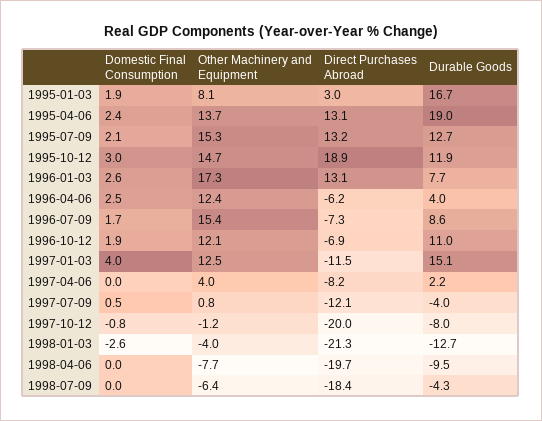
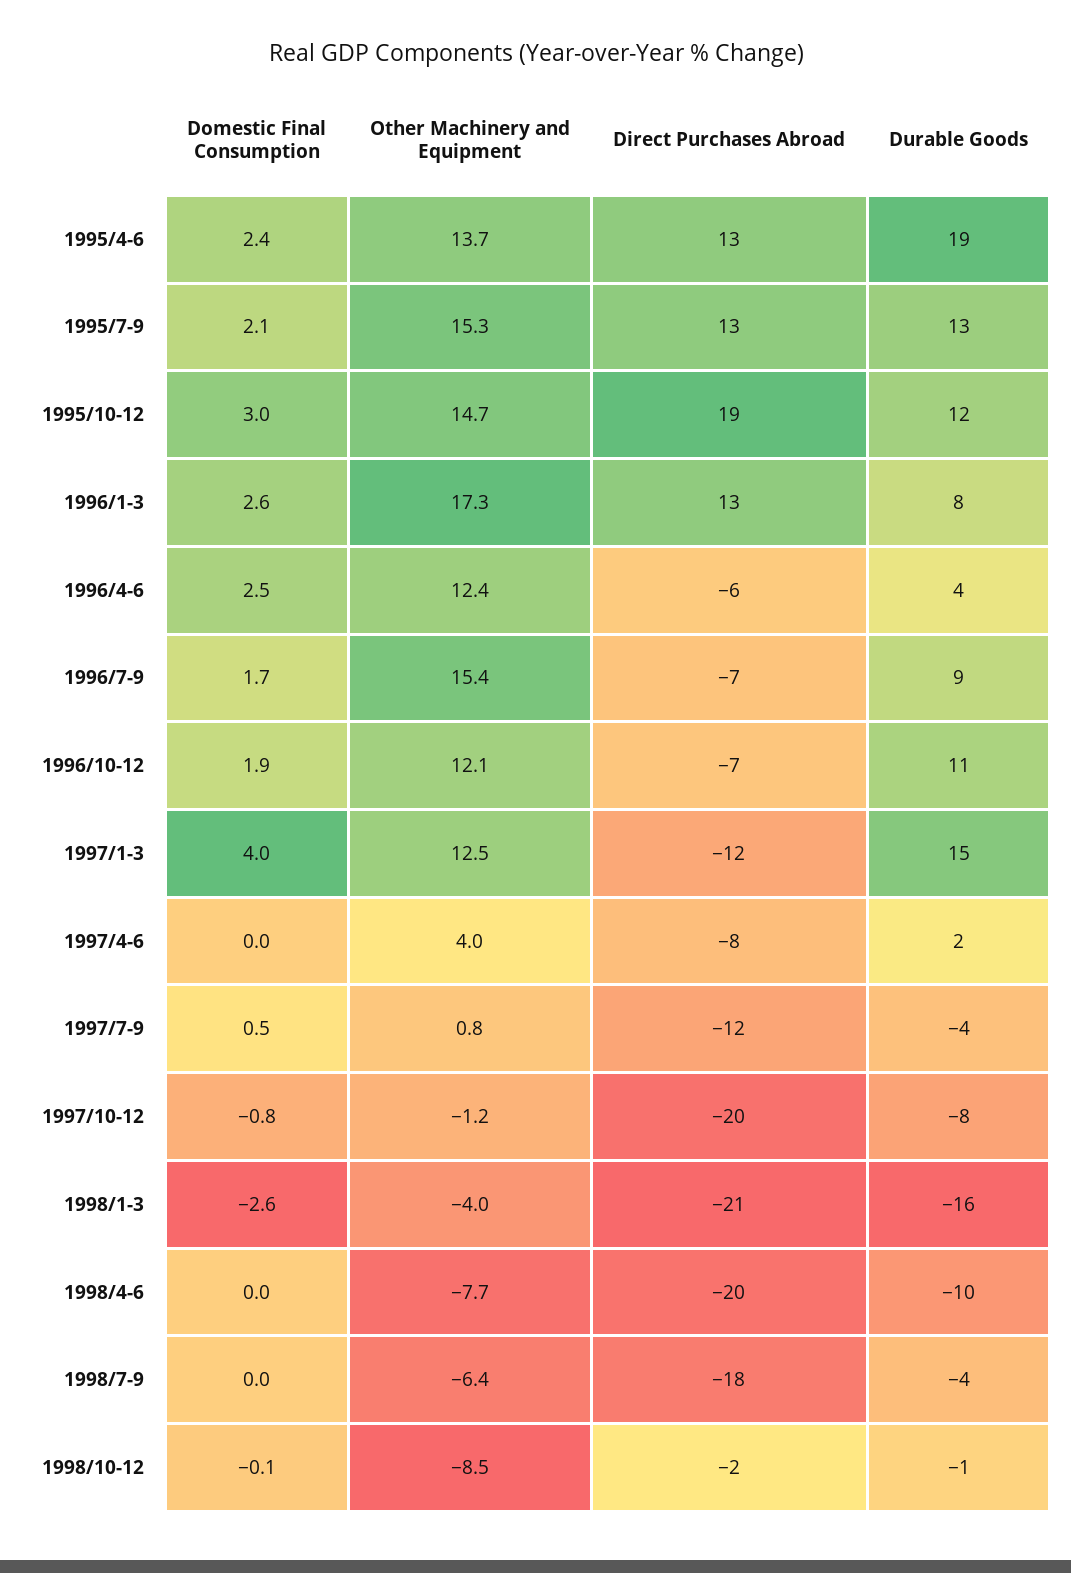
Domestic Final Consumption, 1995-01-03: 1.9 -> none
Other Machinery and Equipment, 1995-01-03: 8.1 -> none
Direct Purchases Abroad, 1995-01-03: 3 -> none
Durable Goods, 1995-01-03: 16.7 -> none
Durable Goods, 1998-01-03: -12.7 -> -16
Domestic Final Consumption, 1998/10-12: none -> -0.1
Other Machinery and Equipment, 1998/10-12: none -> -8.5
Direct Purchases Abroad, 1998/10-12: none -> -2
Durable Goods, 1998/10-12: none -> -1

